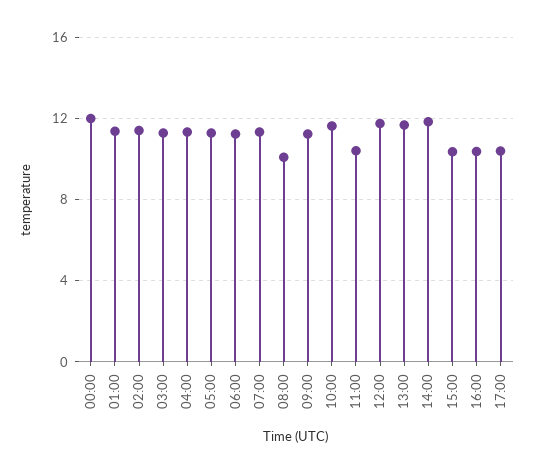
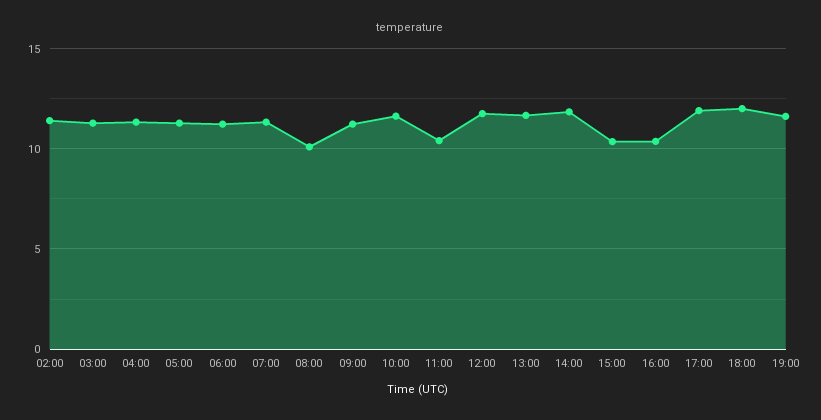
00:00: 12 -> none
01:00: 11.5 -> none
17:00: 10.5 -> 12
18:00: none -> 12
19:00: none -> 11.5

